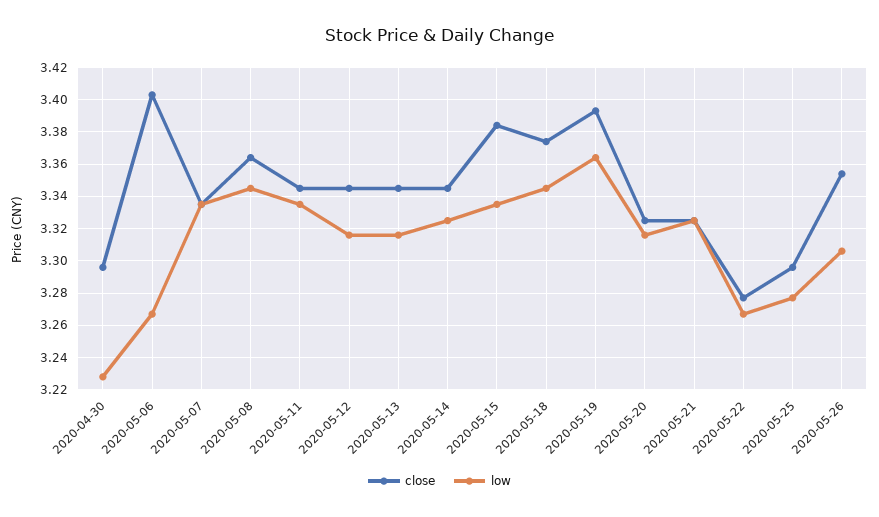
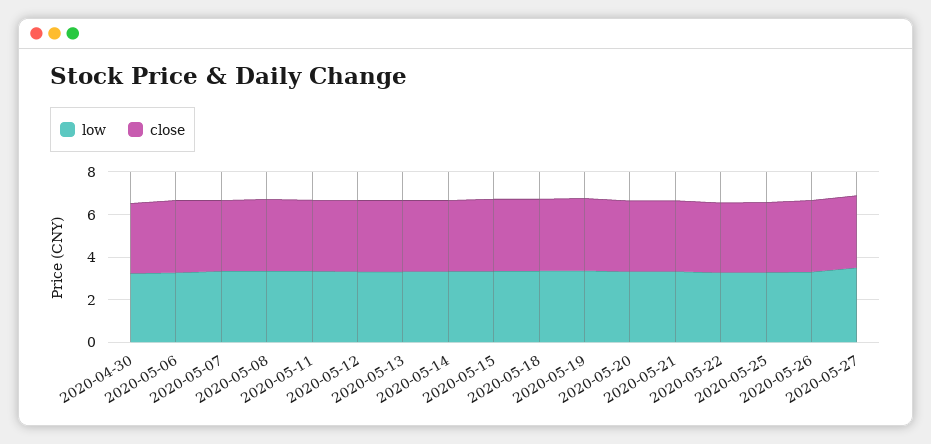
low, 2020-05-27: none -> 3.5
close, 2020-05-27: none -> 3.5

